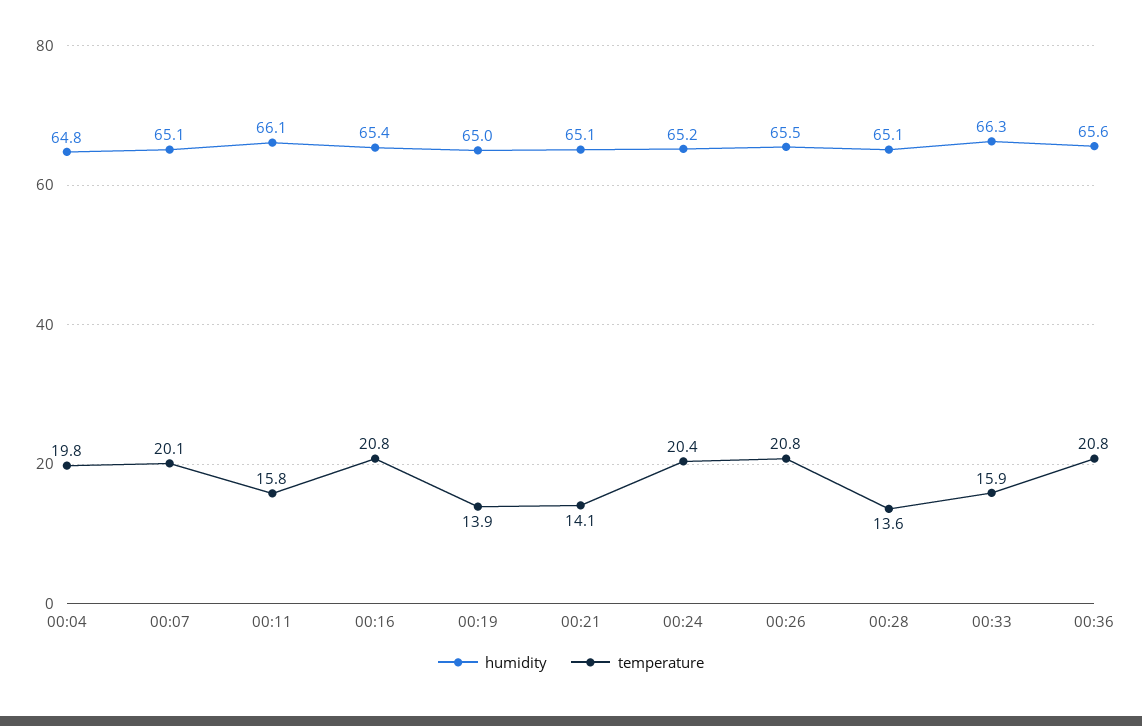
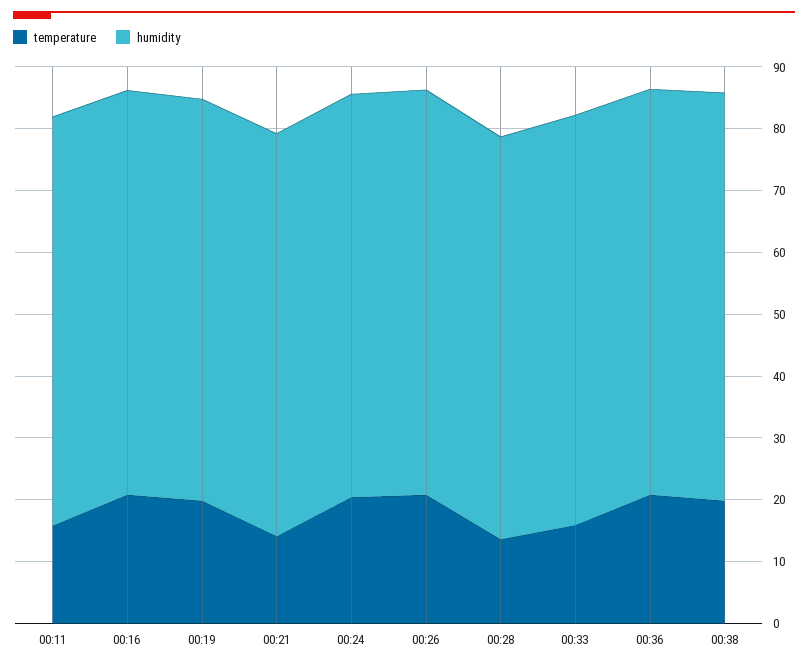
humidity, 00:04: 64.8 -> none
temperature, 00:04: 19.8 -> none
humidity, 00:07: 65.1 -> none
temperature, 00:07: 20.1 -> none
temperature, 00:19: 13.9 -> 20
temperature, 00:38: none -> 20
humidity, 00:38: none -> 66

